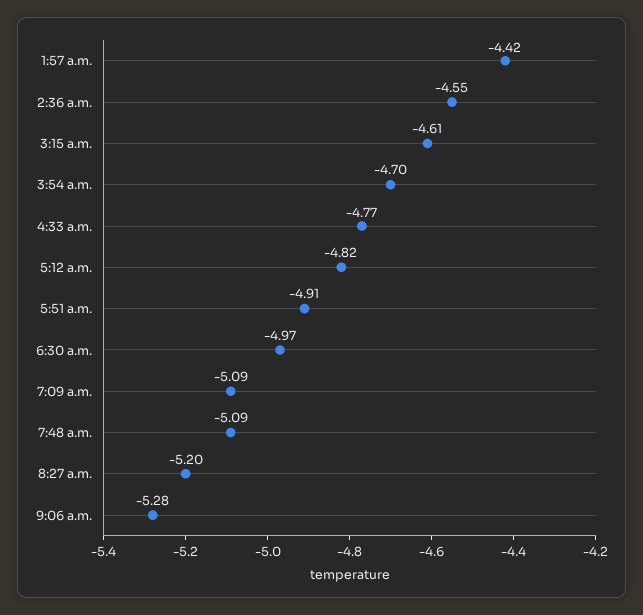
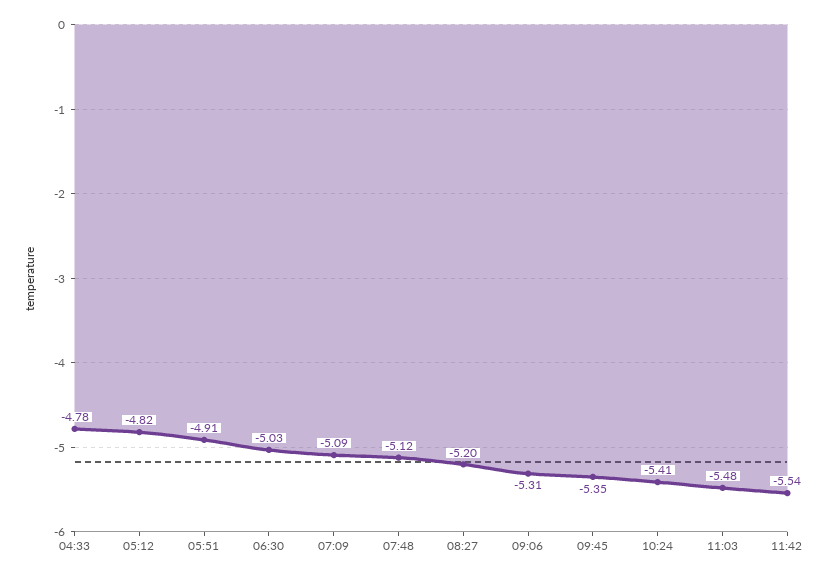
1:57 a.m.: -4.42 -> none
2:36 a.m.: -4.55 -> none
3:15 a.m.: -4.61 -> none
3:54 a.m.: -4.7 -> none
4:33 a.m.: -4.77 -> -4.78
6:30 a.m.: -4.97 -> -5.03
7:48 a.m.: -5.09 -> -5.12
9:06 a.m.: -5.28 -> -5.31
09:45: none -> -5.35
10:24: none -> -5.41
11:03: none -> -5.48
11:42: none -> -5.54

